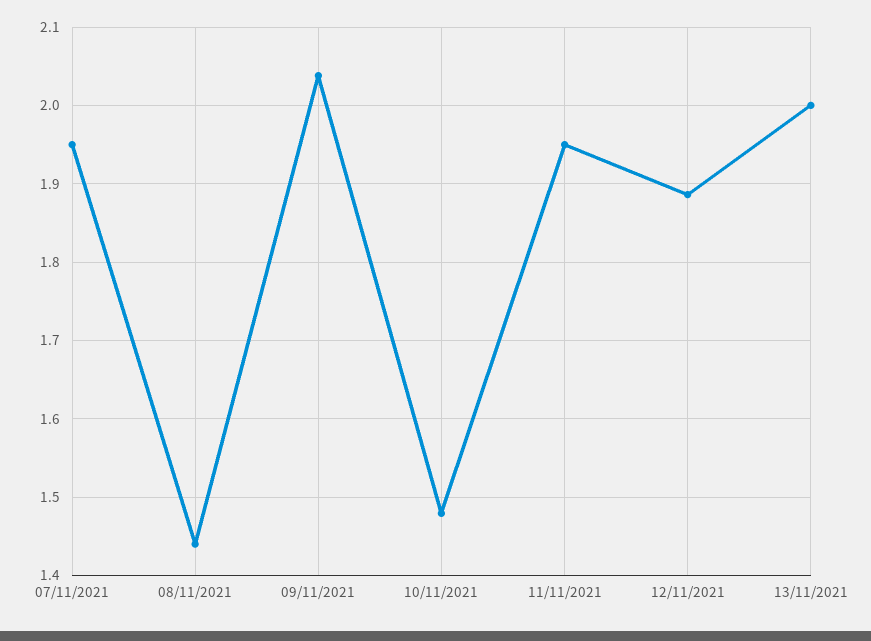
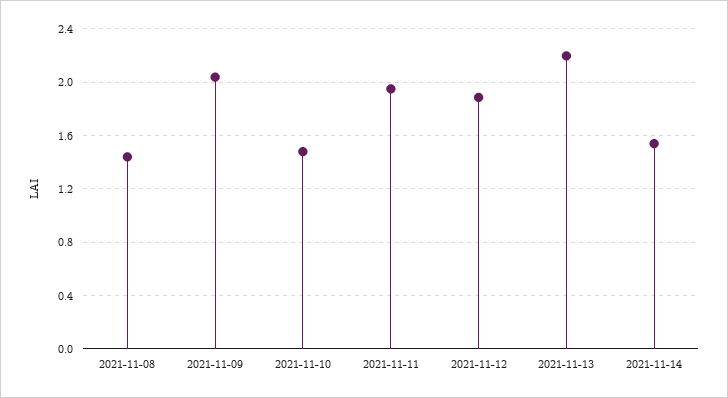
07/11/2021: 1.95 -> none
13/11/2021: 2 -> 2.2
2021-11-14: none -> 1.55

